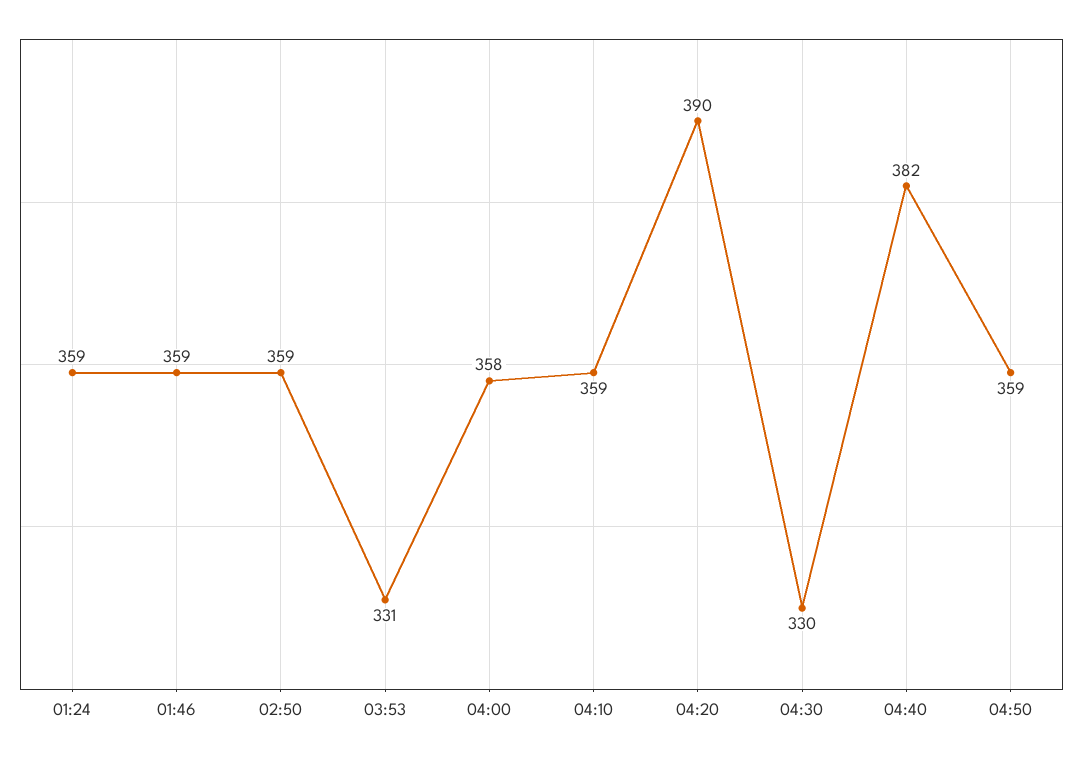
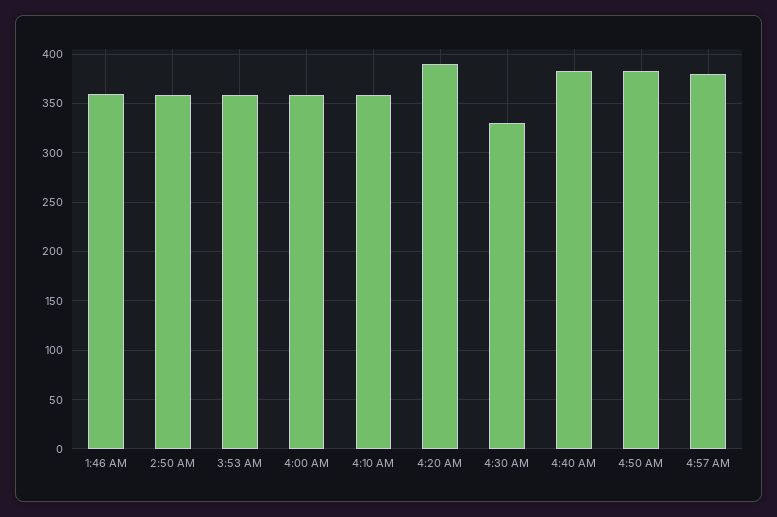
01:24: 359 -> none
03:53: 331 -> 360
04:50: 359 -> 380
4:57 AM: none -> 380

